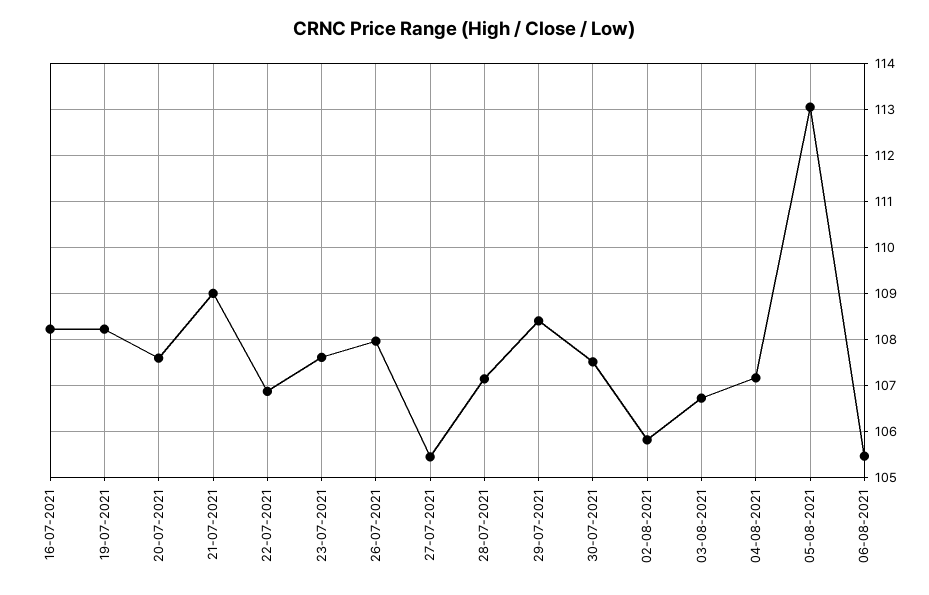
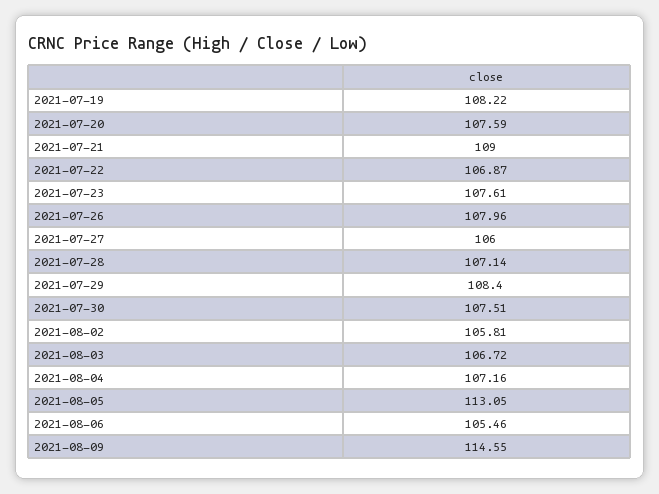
16-07-2021: 108.2 -> none
27-07-2021: 105.4 -> 106
2021-08-09: none -> 114.55

